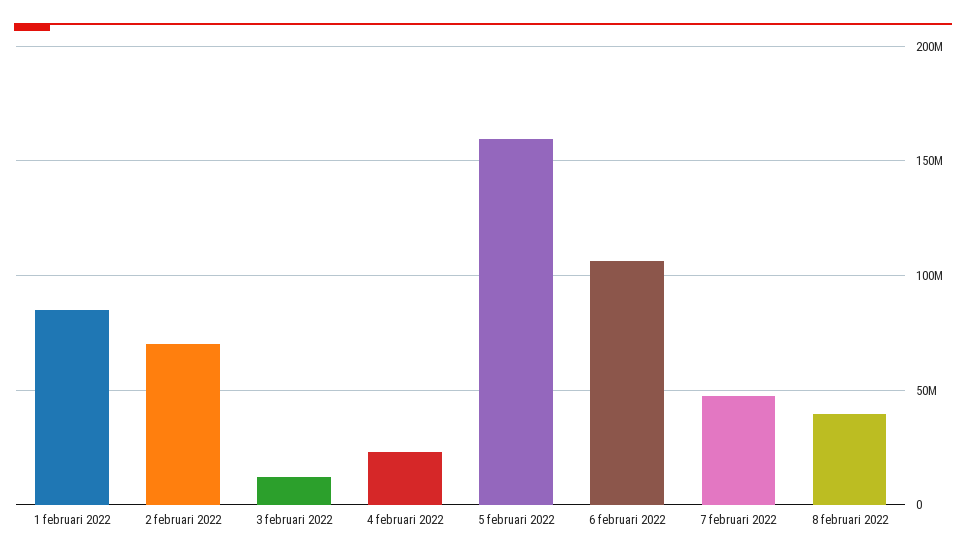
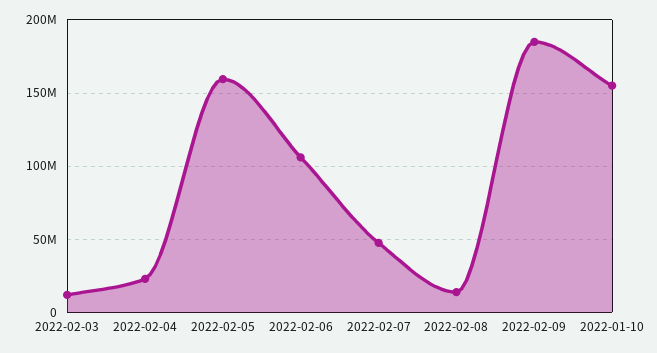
1 februari 2022: 85000000 -> none
2 februari 2022: 70000000 -> none
8 februari 2022: 40000000 -> 15000000
2022-02-09: none -> 185000000
2022-01-10: none -> 155000000

